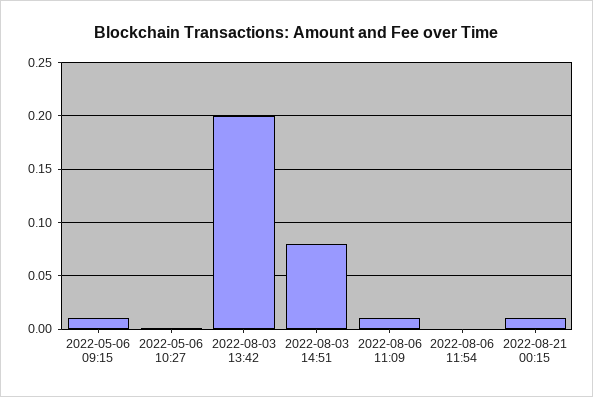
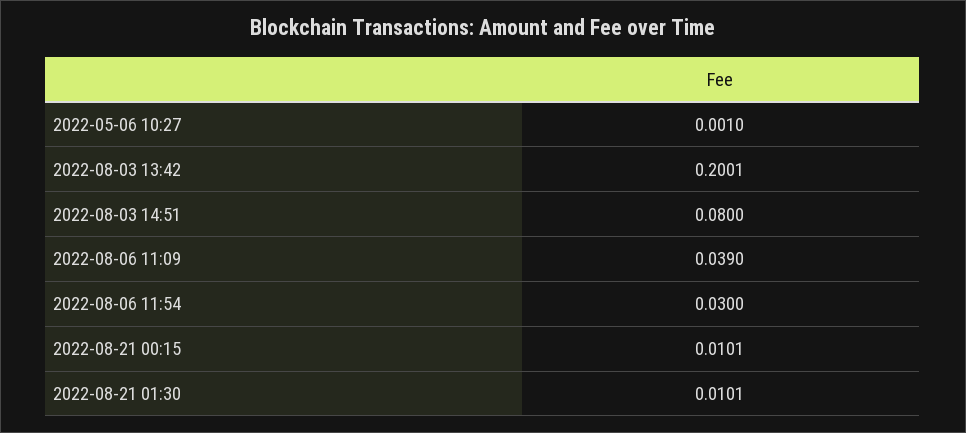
2022-05-06 09:15: 0.01 -> none
2022-08-06 11:09: 0.01 -> 0.039
2022-08-06 11:54: 0 -> 0.03
2022-08-21 01:30: none -> 0.0101

